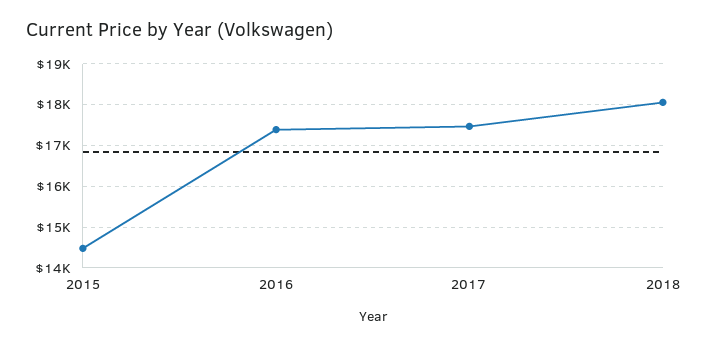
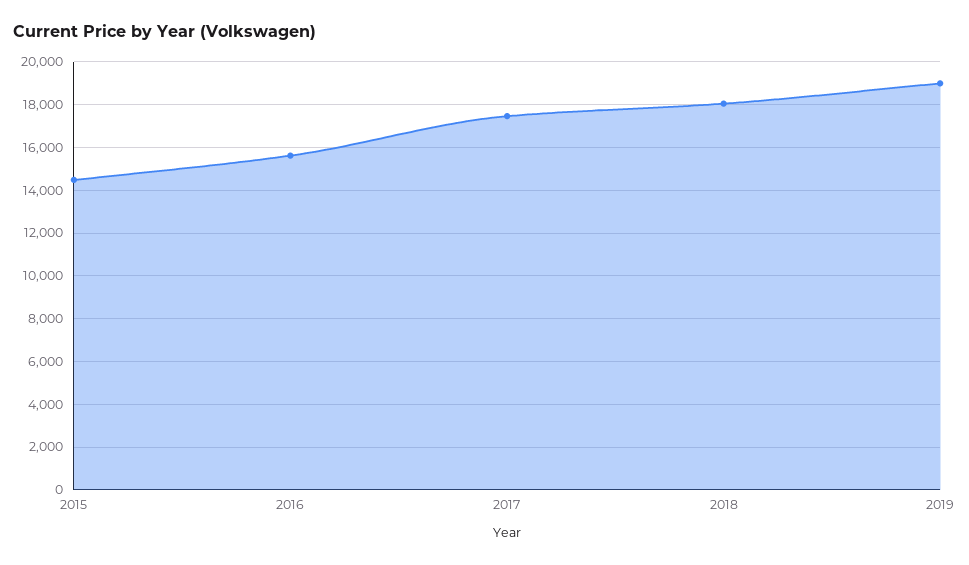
2016: 17400 -> 15500
2019: none -> 19000

